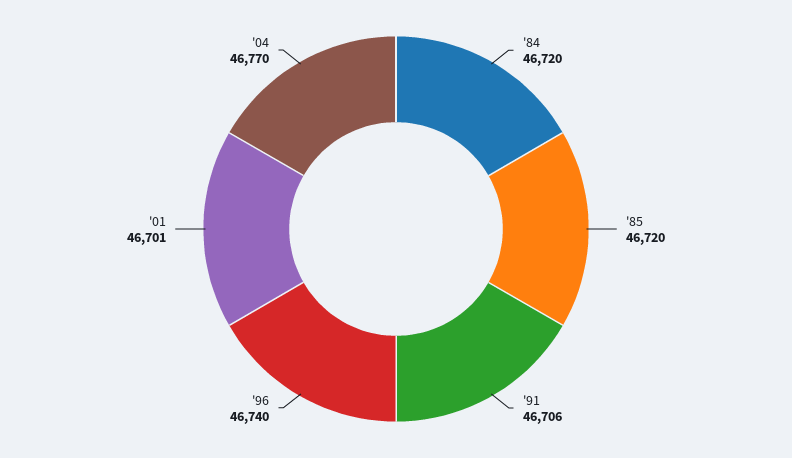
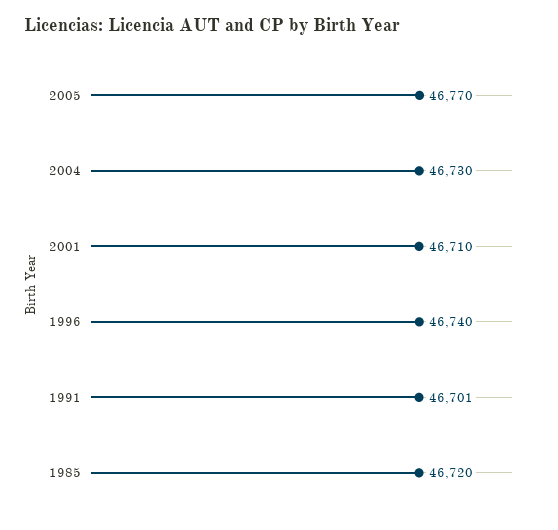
'84: 46720 -> none
'91: 46706 -> 46701
'01: 46701 -> 46710
'04: 46770 -> 46730
2005: none -> 46770

